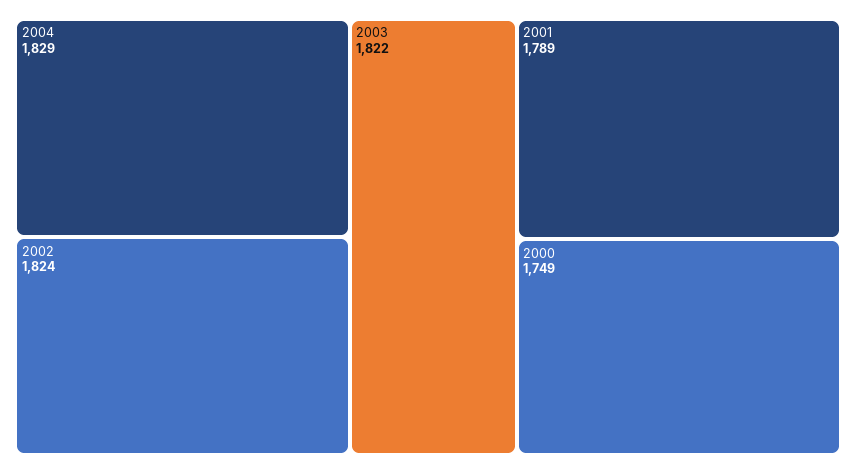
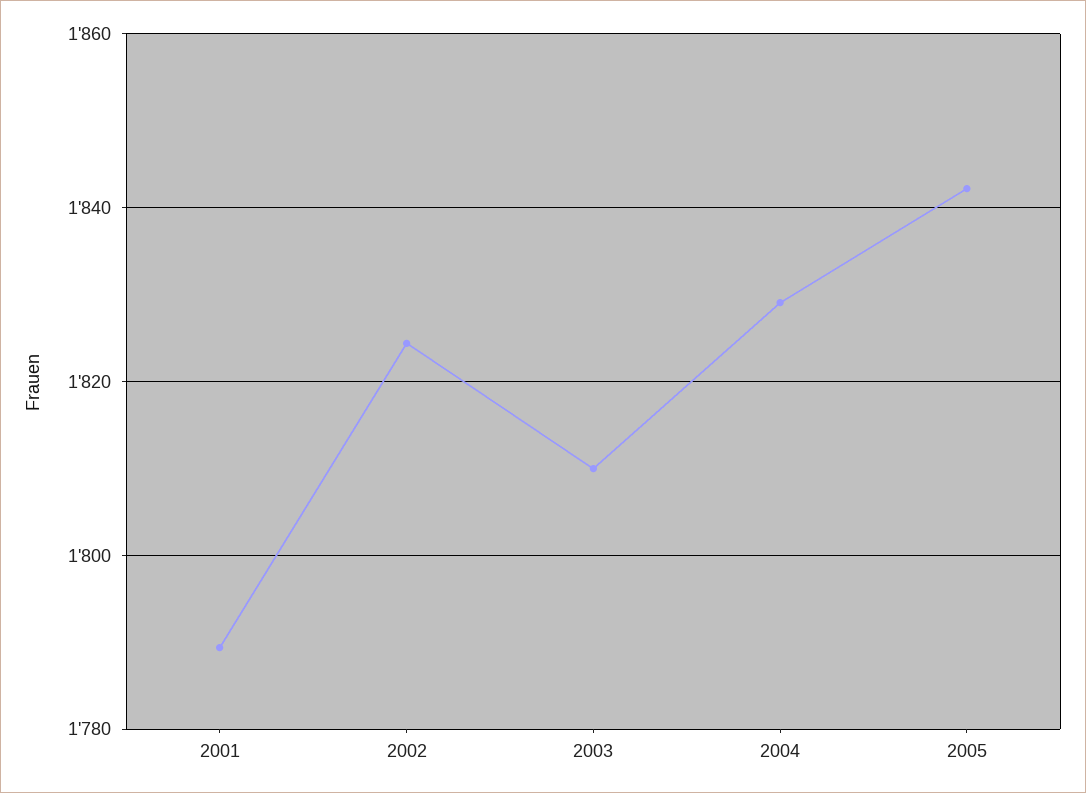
2003: 1822 -> 1810
2000: 1749 -> none
2005: none -> 1842

